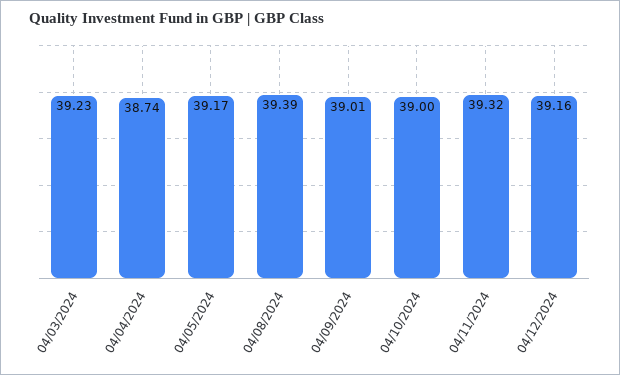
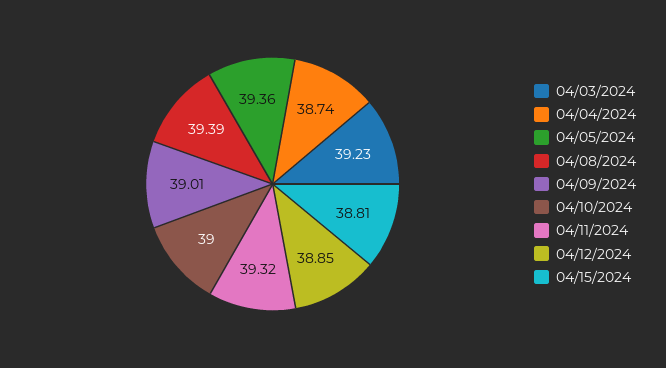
04/05/2024: 39.17 -> 39.36
04/12/2024: 39.16 -> 38.85
04/15/2024: none -> 38.81

